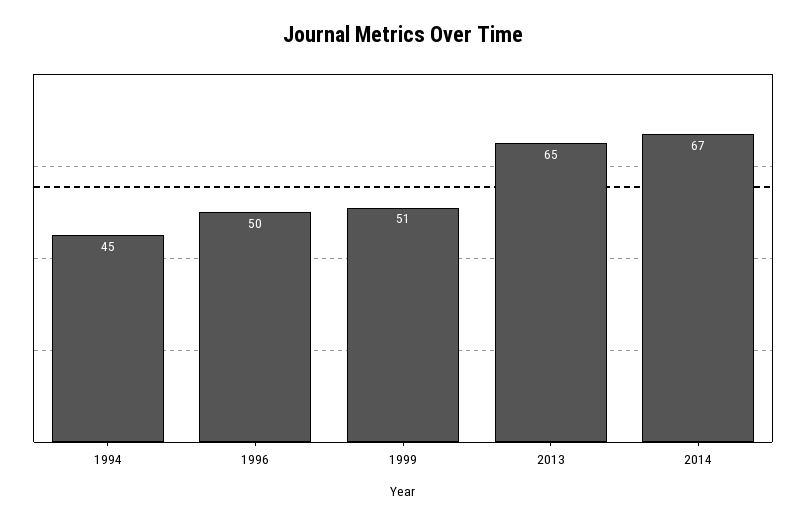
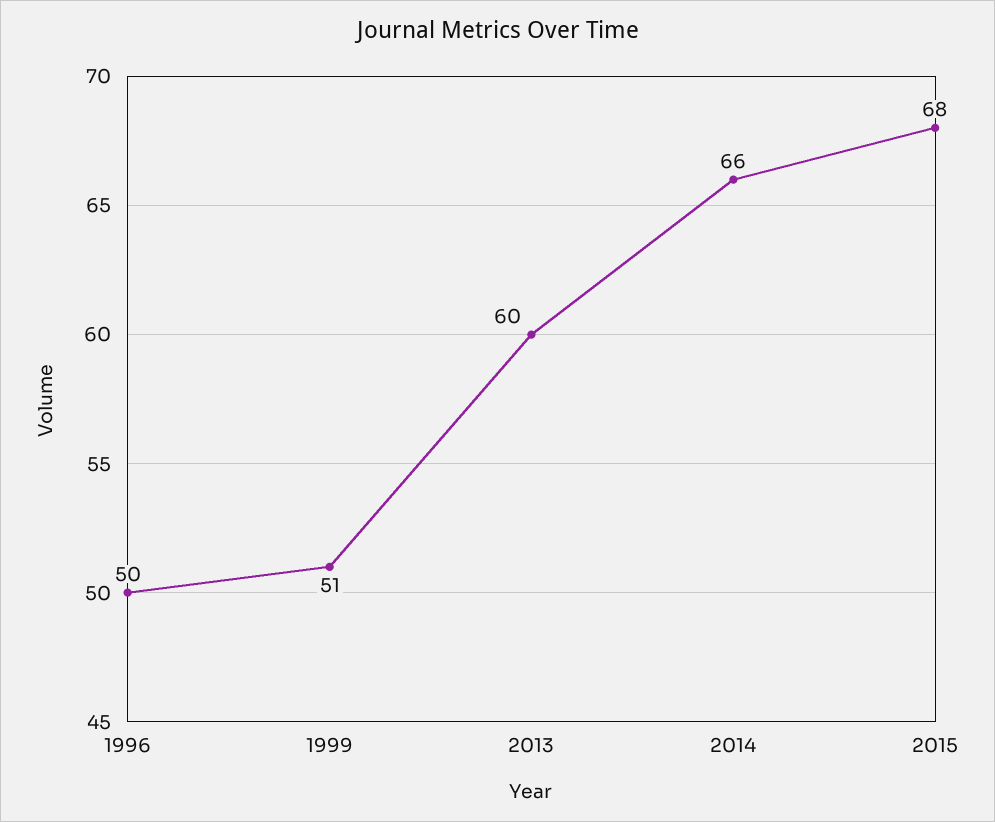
1994: 45 -> none
2013: 65 -> 60
2014: 67 -> 66
2015: none -> 68

